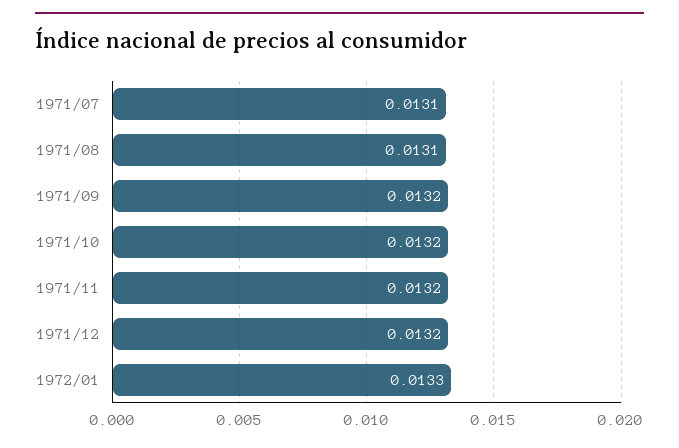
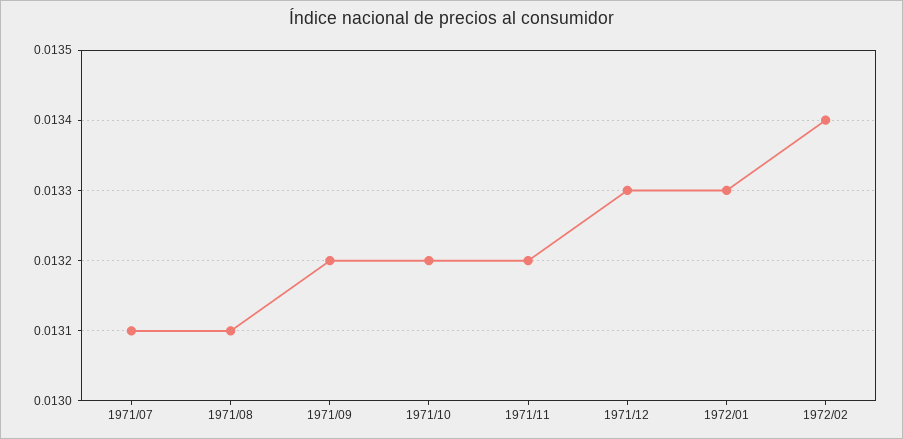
1971/12: 0.0132 -> 0.0133
1972/02: none -> 0.0134

